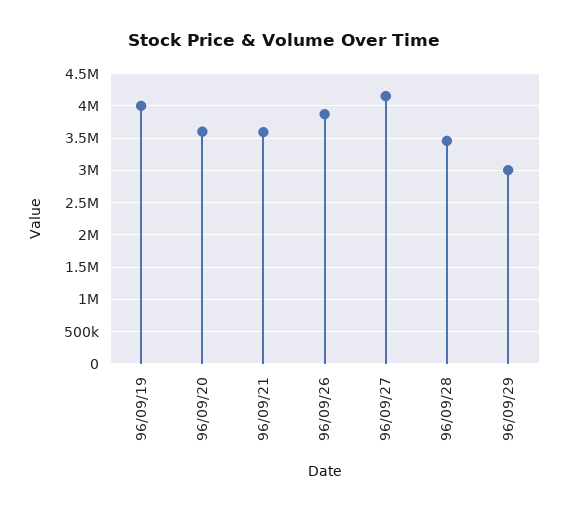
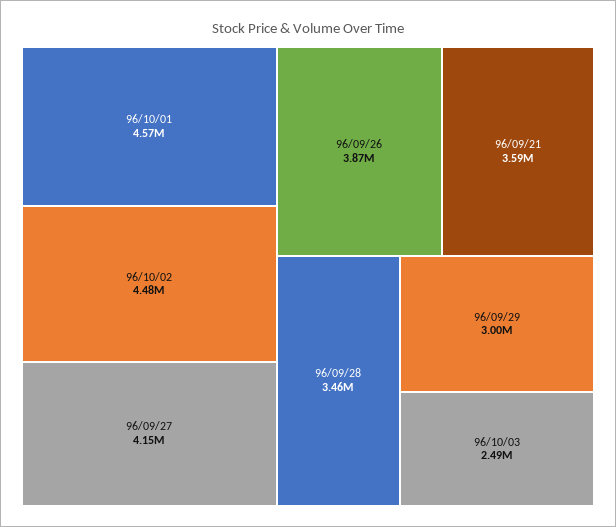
96/09/19: 4000000 -> none
96/09/20: 3600000 -> none
96/10/01: none -> 4570000
96/10/02: none -> 4480000
96/10/03: none -> 2490000

